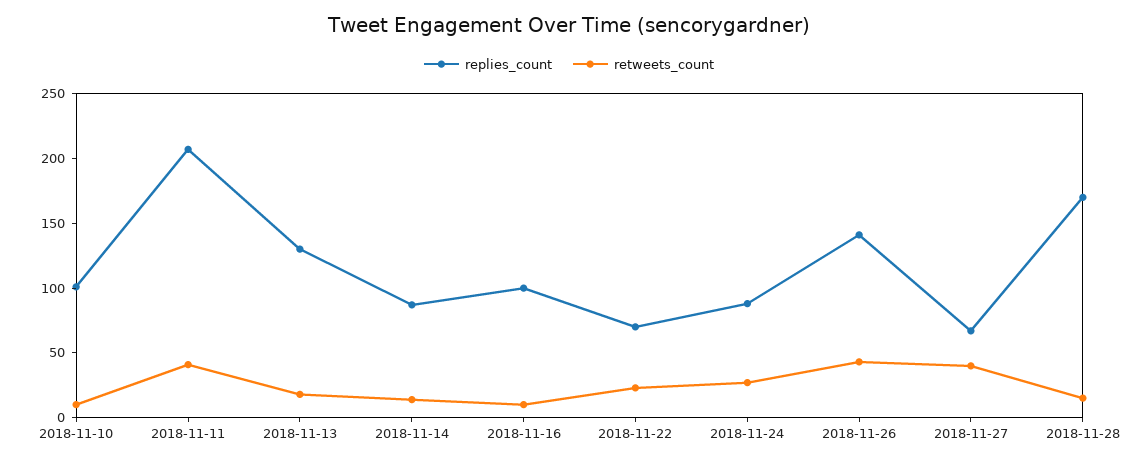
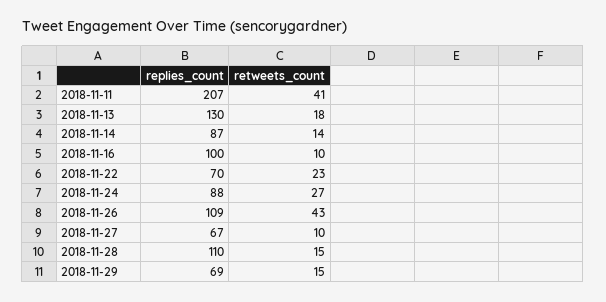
replies_count, 2018-11-10: 100 -> none
retweets_count, 2018-11-10: 10 -> none
replies_count, 2018-11-26: 140 -> 109
retweets_count, 2018-11-27: 40 -> 10
replies_count, 2018-11-28: 170 -> 110
replies_count, 2018-11-29: none -> 69
retweets_count, 2018-11-29: none -> 15

